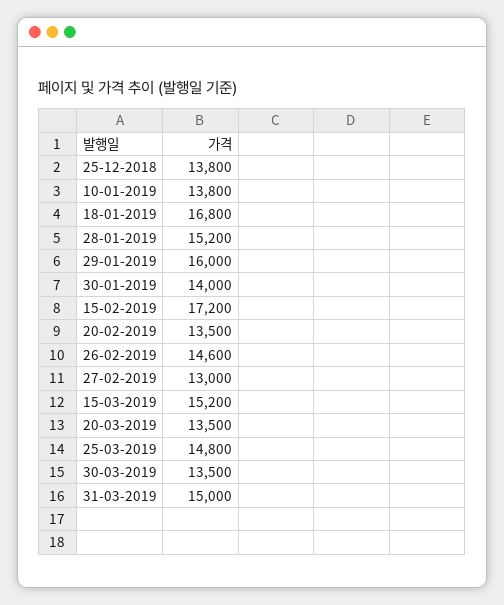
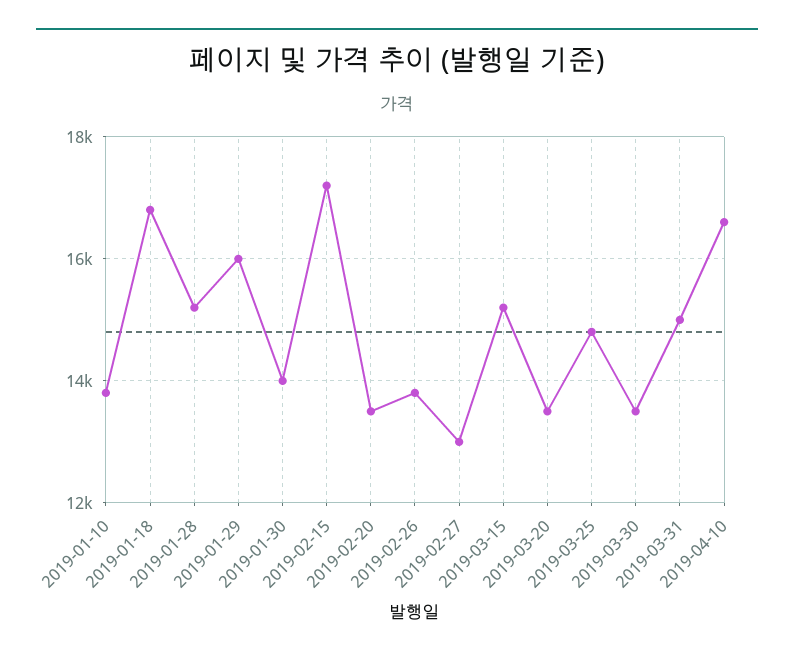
25-12-2018: 13800 -> none
26-02-2019: 14600 -> 13800
2019-04-10: none -> 16600

